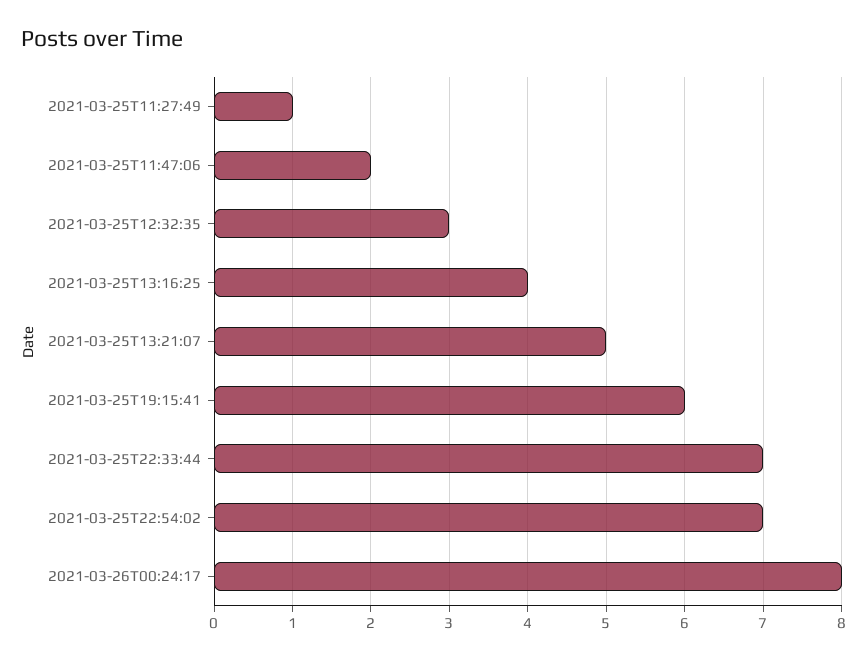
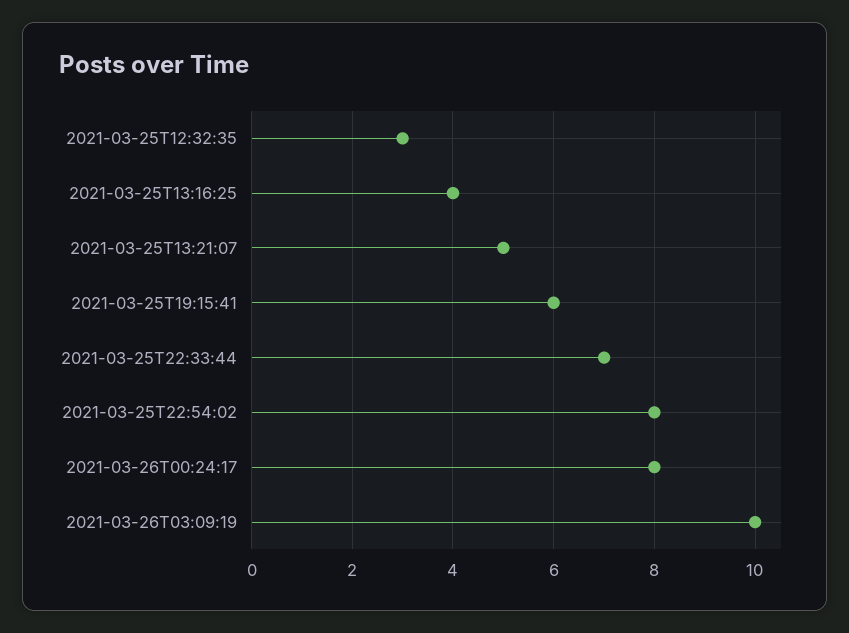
2021-03-25T11:27:49: 1 -> none
2021-03-25T11:47:06: 2 -> none
2021-03-25T22:54:02: 7 -> 8
2021-03-26T03:09:19: none -> 10

